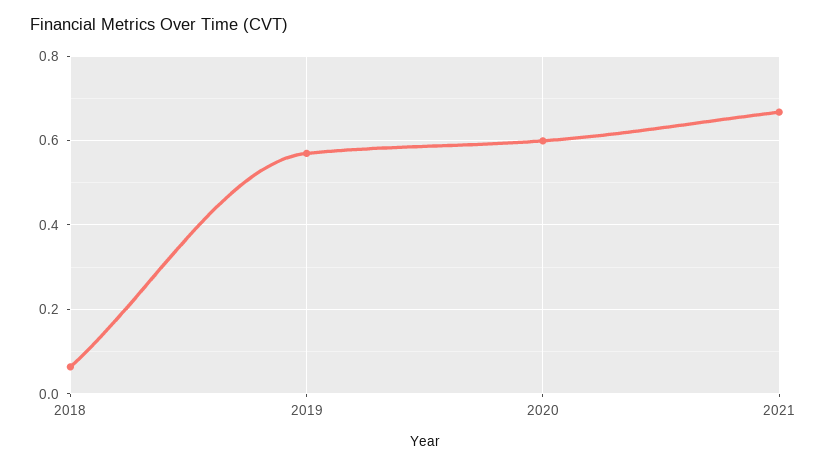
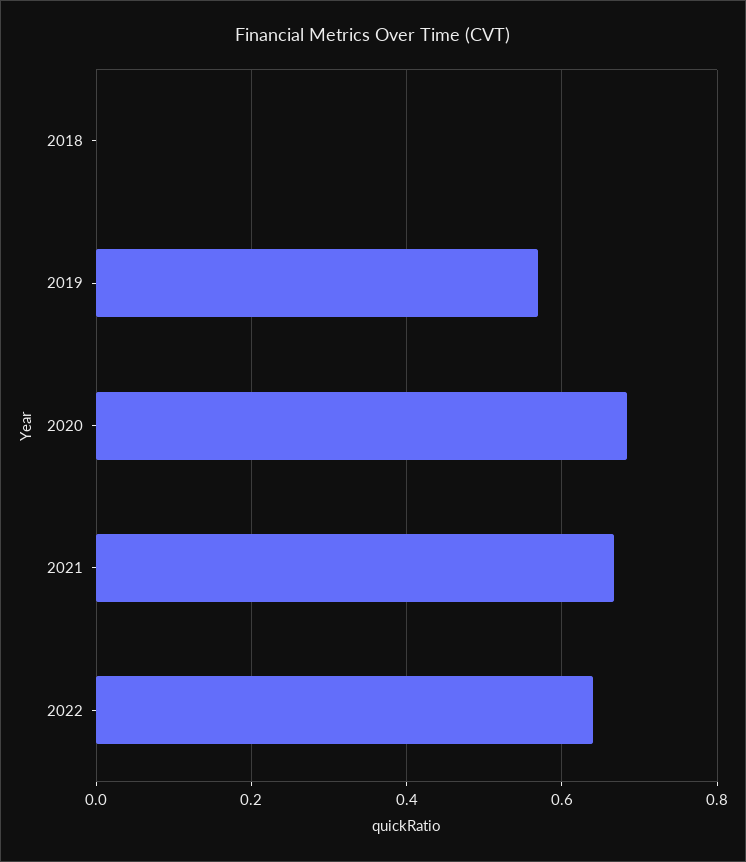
2018: 0.06 -> 0
2020: 0.6 -> 0.68
2022: none -> 0.64

